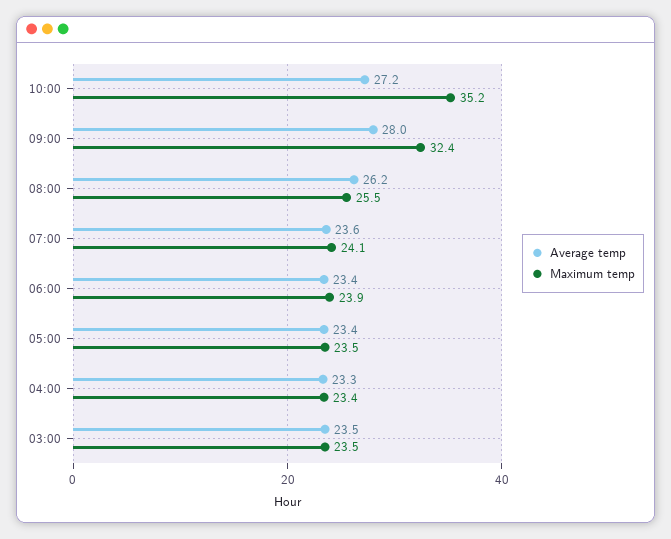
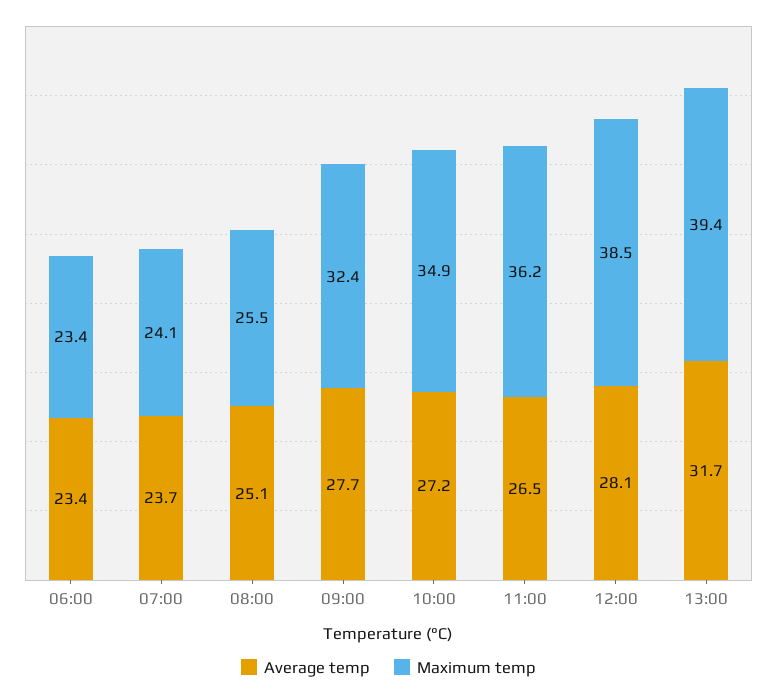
Maximum temp, 10:00: 35.2 -> 34.9
Average temp, 09:00: 28 -> 27.7
Average temp, 08:00: 26.2 -> 25.1
Average temp, 07:00: 23.6 -> 23.7
Maximum temp, 06:00: 23.9 -> 23.4
Average temp, 05:00: 23.4 -> none
Maximum temp, 05:00: 23.5 -> none
Average temp, 04:00: 23.3 -> none
Maximum temp, 04:00: 23.4 -> none
Average temp, 03:00: 23.5 -> none
Maximum temp, 03:00: 23.5 -> none
Average temp, 11:00: none -> 26.5
Maximum temp, 11:00: none -> 36.2
Average temp, 12:00: none -> 28.1
Maximum temp, 12:00: none -> 38.5
Average temp, 13:00: none -> 31.7
Maximum temp, 13:00: none -> 39.4

